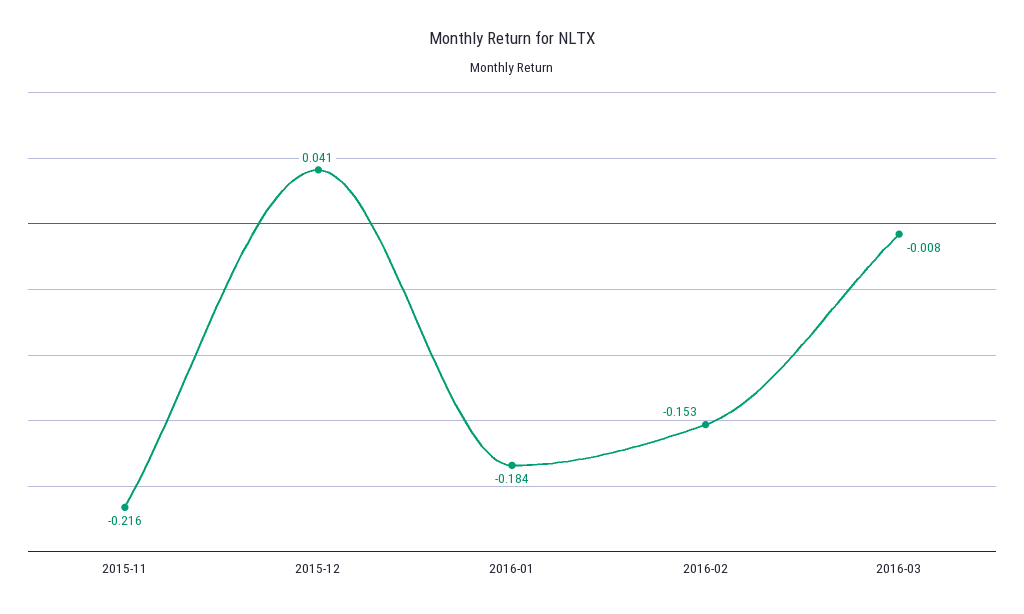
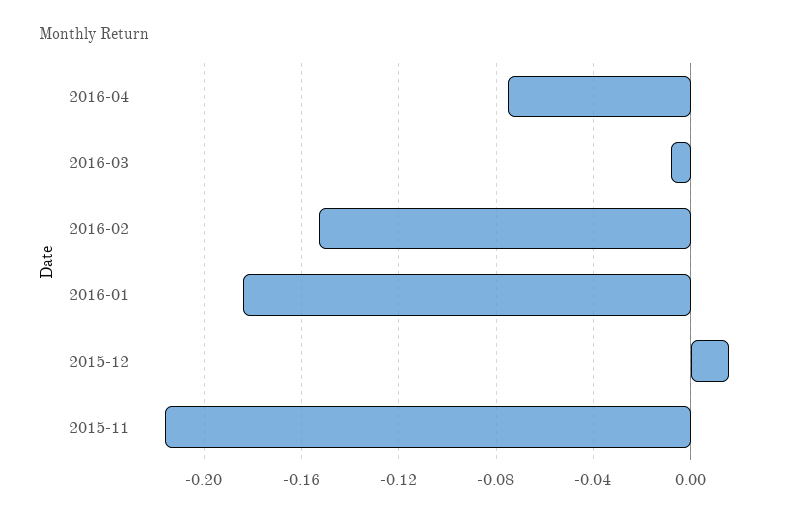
2015-12: 0.041 -> 0.015
2016-04: none -> -0.075

